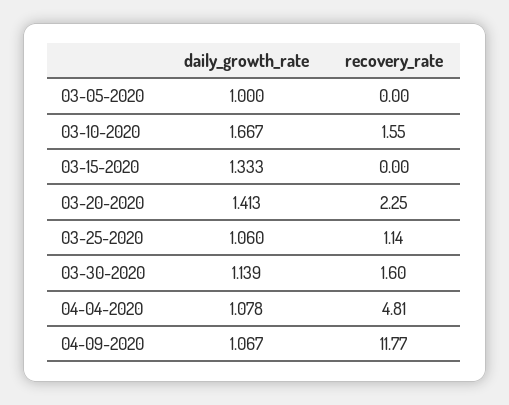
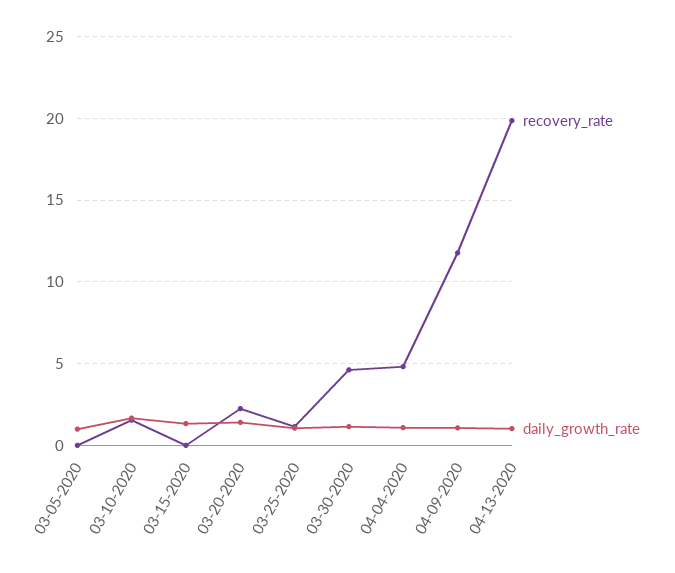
recovery_rate, 03-30-2020: 1.6 -> 4.5
recovery_rate, 04-13-2020: none -> 20
daily_growth_rate, 04-13-2020: none -> 1

